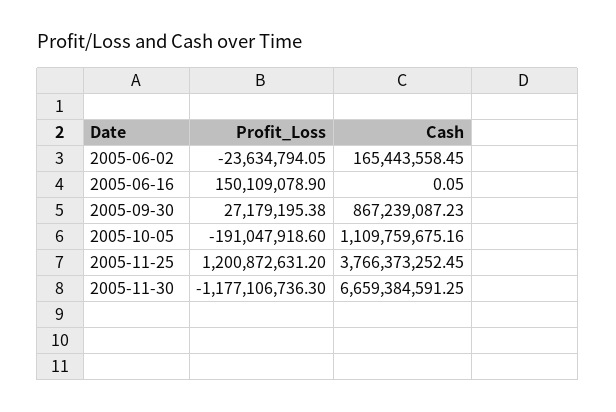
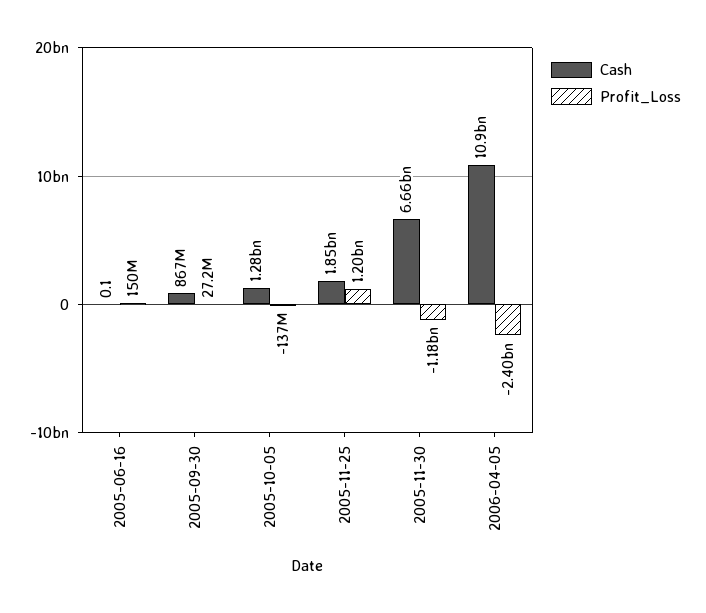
Profit_Loss, 2005-06-02: -23634794.05 -> none
Cash, 2005-06-02: 165443558.45 -> none
Profit_Loss, 2005-10-05: -191047918.6 -> -137000000
Cash, 2005-10-05: 1109759675.16 -> 1280000000
Cash, 2005-11-25: 3766373252.45 -> 1850000000
Cash, 2006-04-05: none -> 10900000000
Profit_Loss, 2006-04-05: none -> -2400000000

